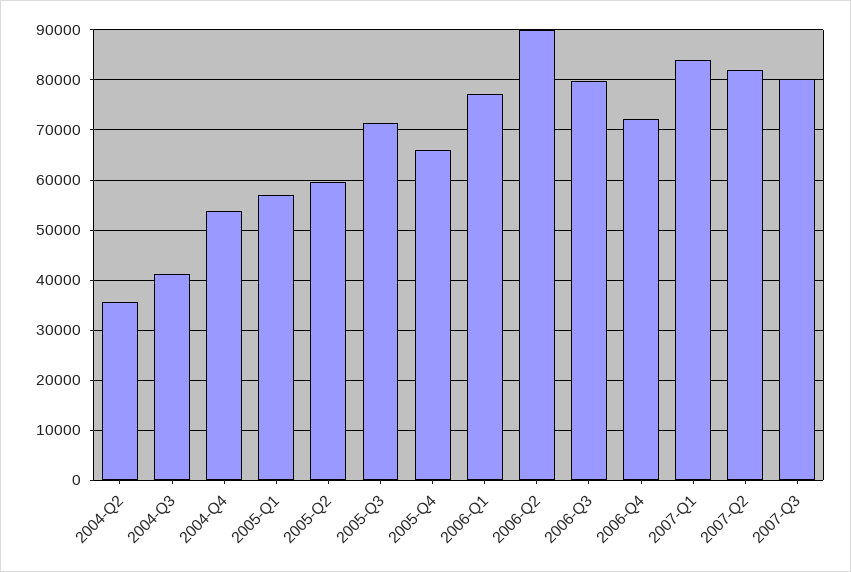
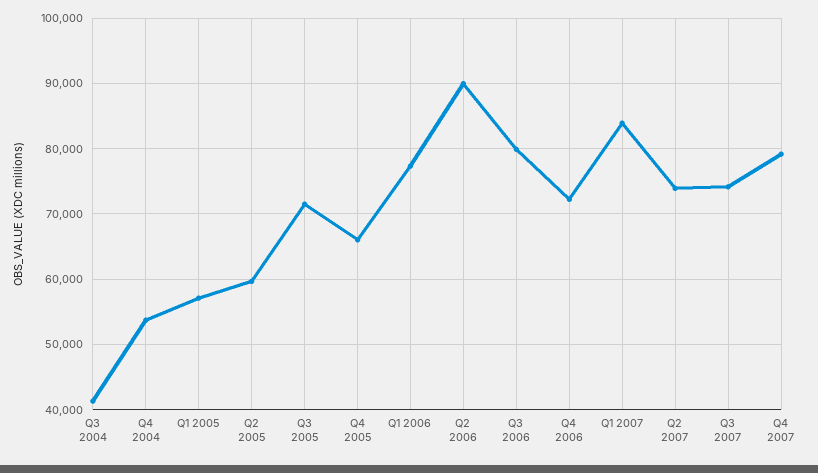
2004-Q2: 36000 -> none
2007-Q2: 82000 -> 74000
2007-Q3: 80000 -> 74000
Q4 2007: none -> 79000

